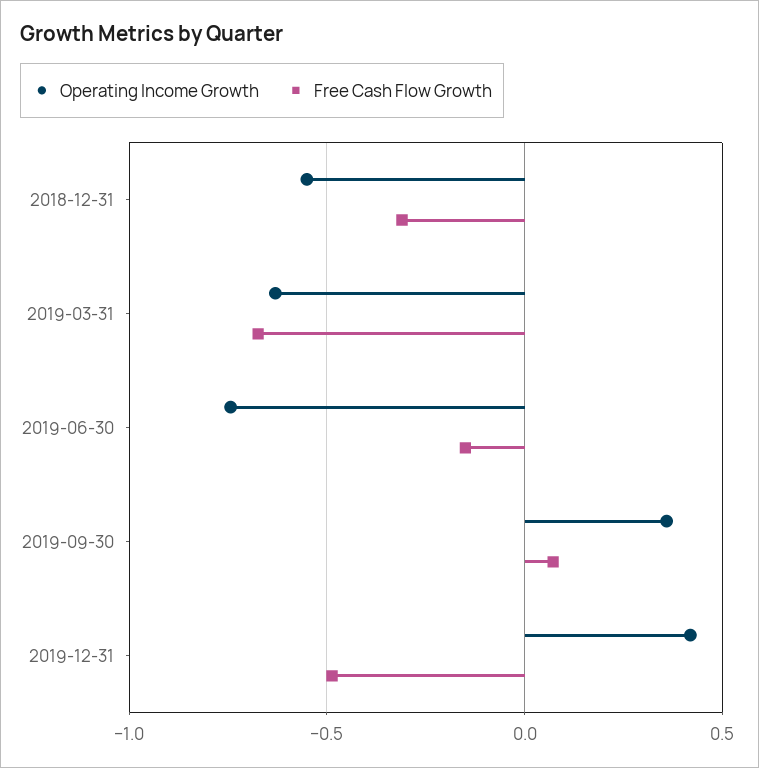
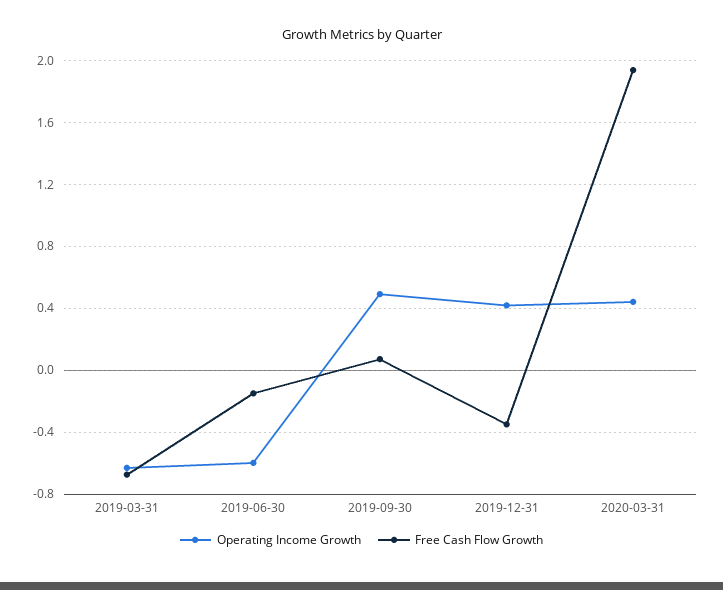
Operating Income Growth, 2018-12-31: -0.55 -> none
Free Cash Flow Growth, 2018-12-31: -0.3 -> none
Operating Income Growth, 2019-06-30: -0.75 -> -0.6
Operating Income Growth, 2019-09-30: 0.35 -> 0.5
Free Cash Flow Growth, 2019-12-31: -0.5 -> -0.35
Operating Income Growth, 2020-03-31: none -> 0.45
Free Cash Flow Growth, 2020-03-31: none -> 1.95

